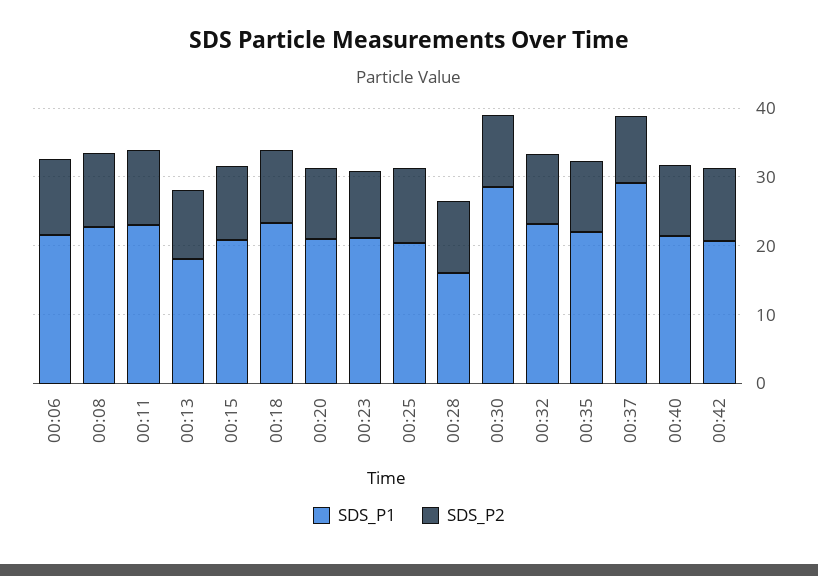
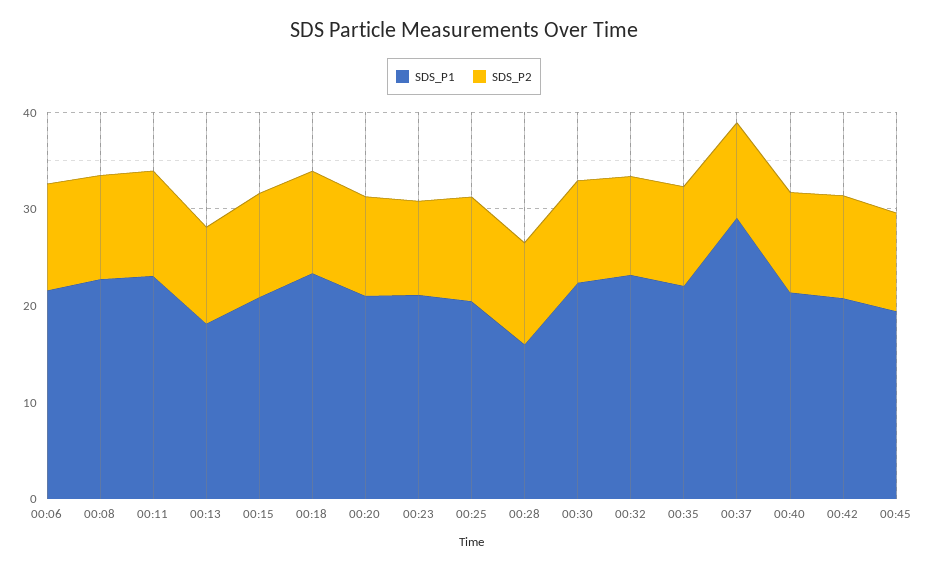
SDS_P1, 00:30: 28 -> 22
SDS_P1, 00:45: none -> 20
SDS_P2, 00:45: none -> 10

